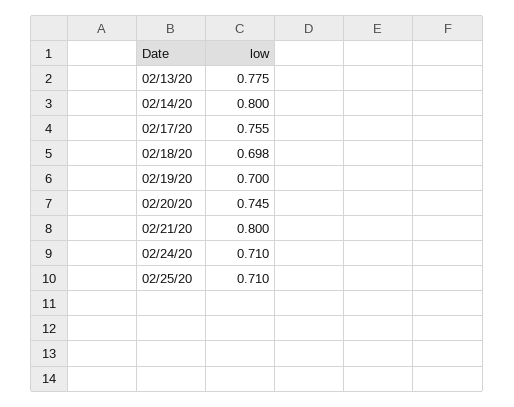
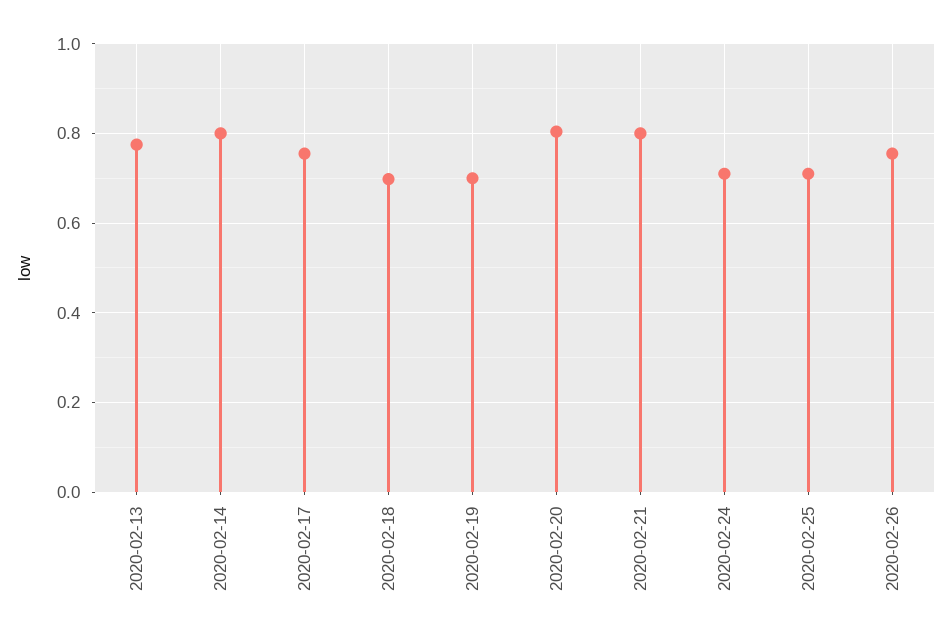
02/20/20: 0.745 -> 0.8
2020-02-26: none -> 0.76

